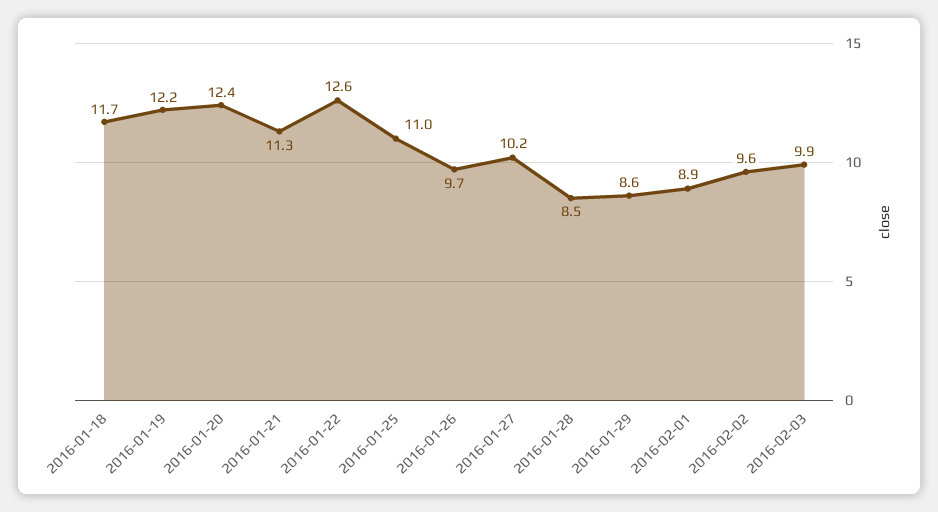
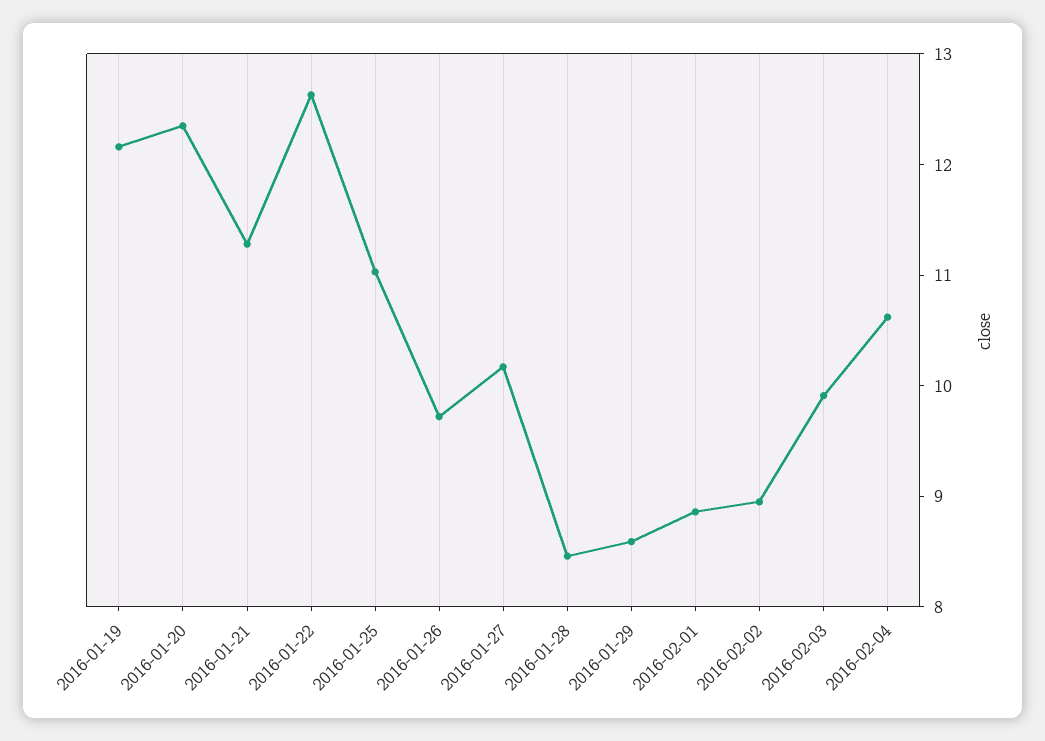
2016-01-18: 11.7 -> none
2016-02-02: 9.6 -> 9
2016-02-04: none -> 10.6

